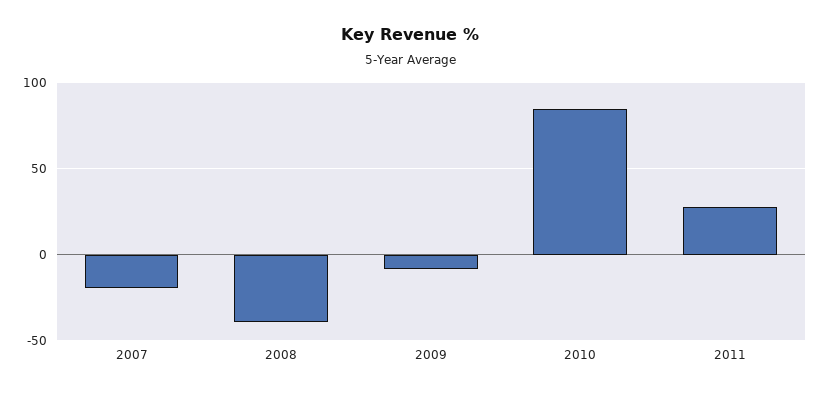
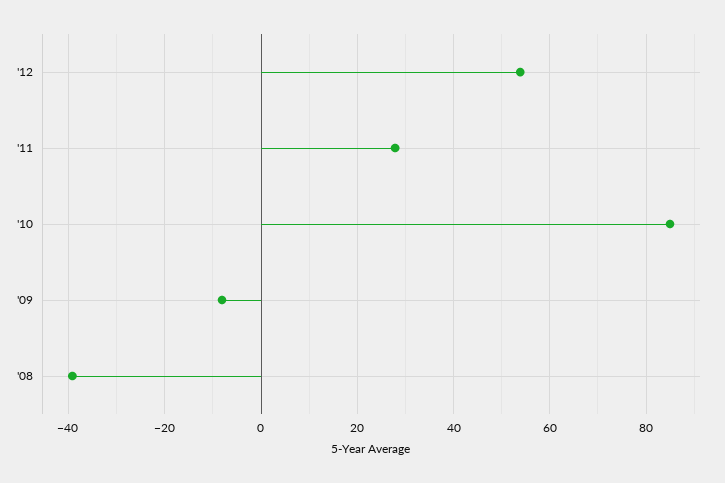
2007: -20 -> none
'12: none -> 54

